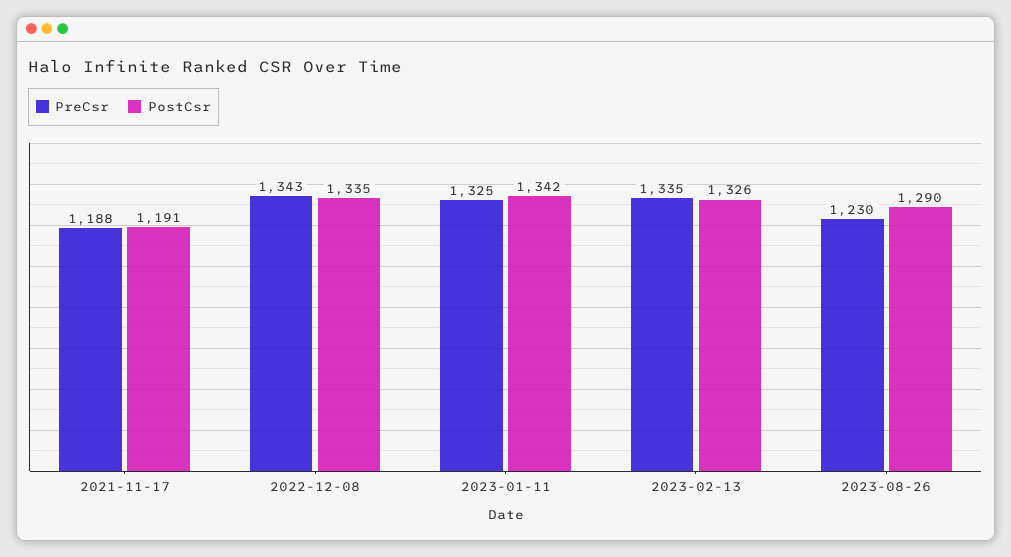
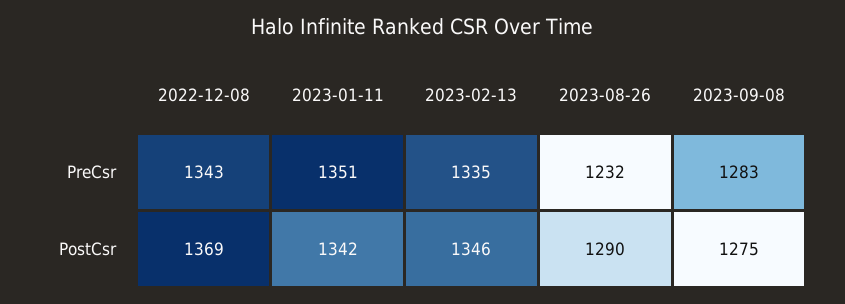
PreCsr, 2021-11-17: 1188 -> none
PostCsr, 2021-11-17: 1191 -> none
PostCsr, 2022-12-08: 1335 -> 1369
PreCsr, 2023-01-11: 1325 -> 1351
PostCsr, 2023-02-13: 1326 -> 1346
PreCsr, 2023-08-26: 1230 -> 1232
PreCsr, 2023-09-08: none -> 1283
PostCsr, 2023-09-08: none -> 1275

